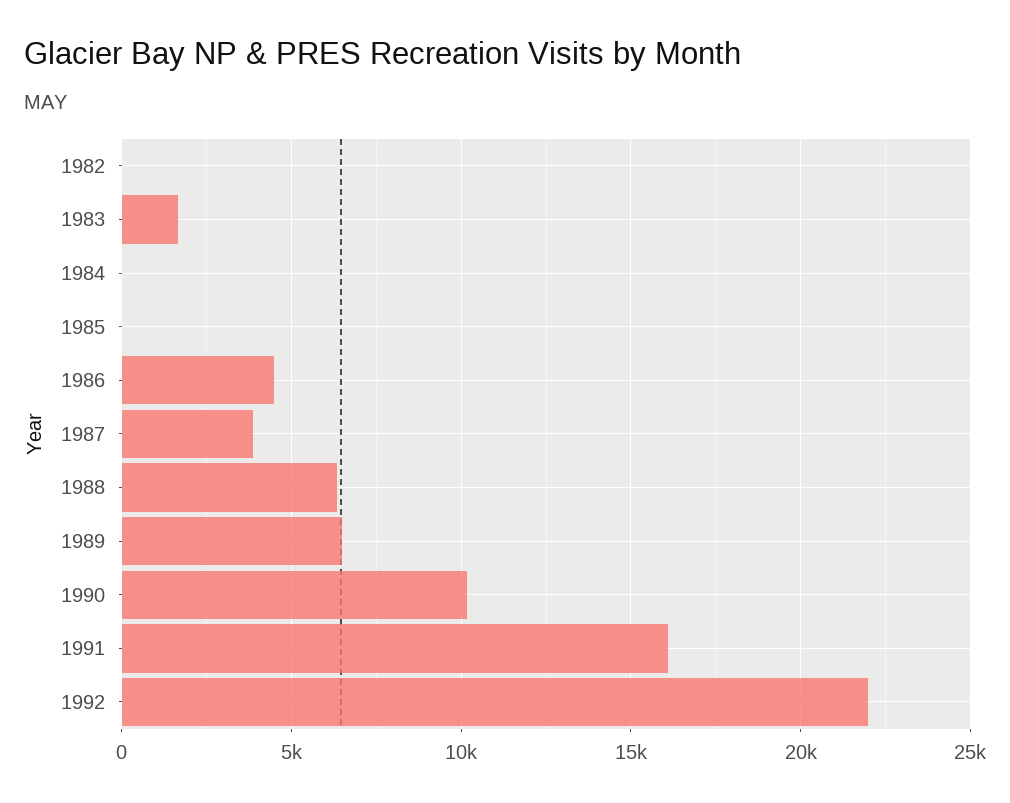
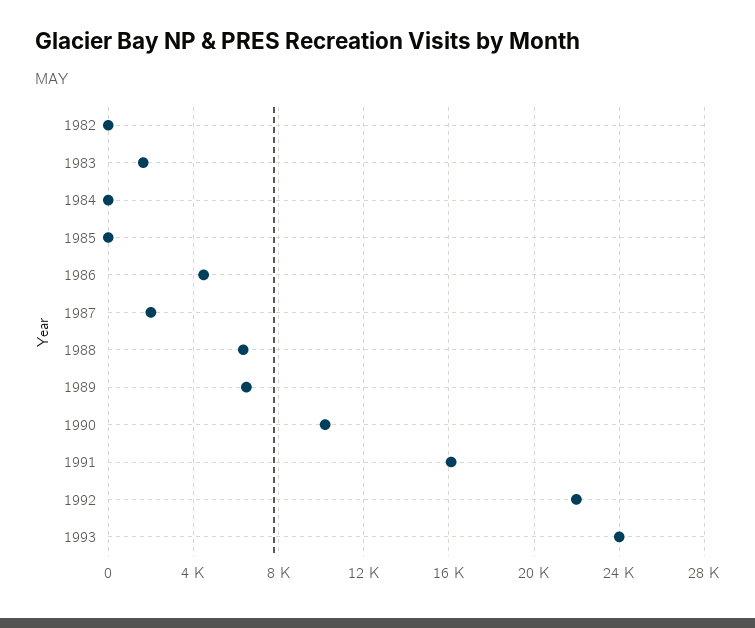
1987: 4000 -> 2000
1993: none -> 24000

